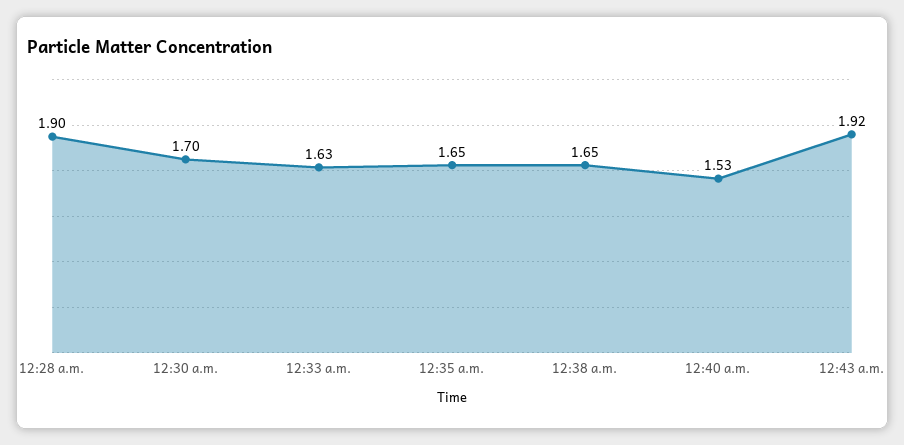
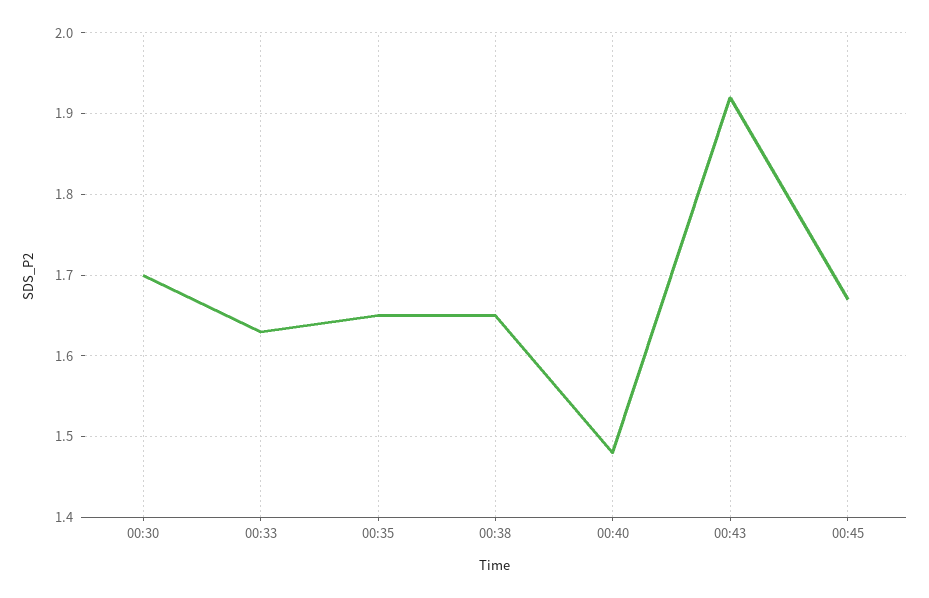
12:28 a.m.: 1.9 -> none
12:40 a.m.: 1.53 -> 1.48
00:45: none -> 1.67

